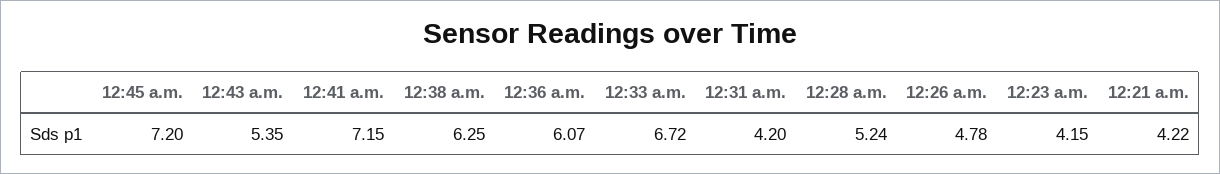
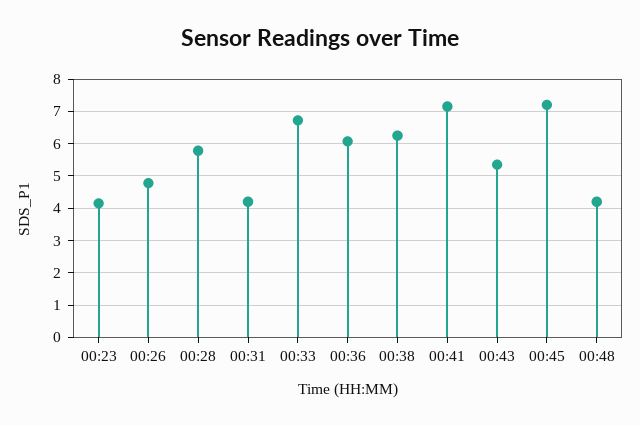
12:28 a.m.: 5.24 -> 5.8
12:21 a.m.: 4.22 -> none
00:48: none -> 4.2

